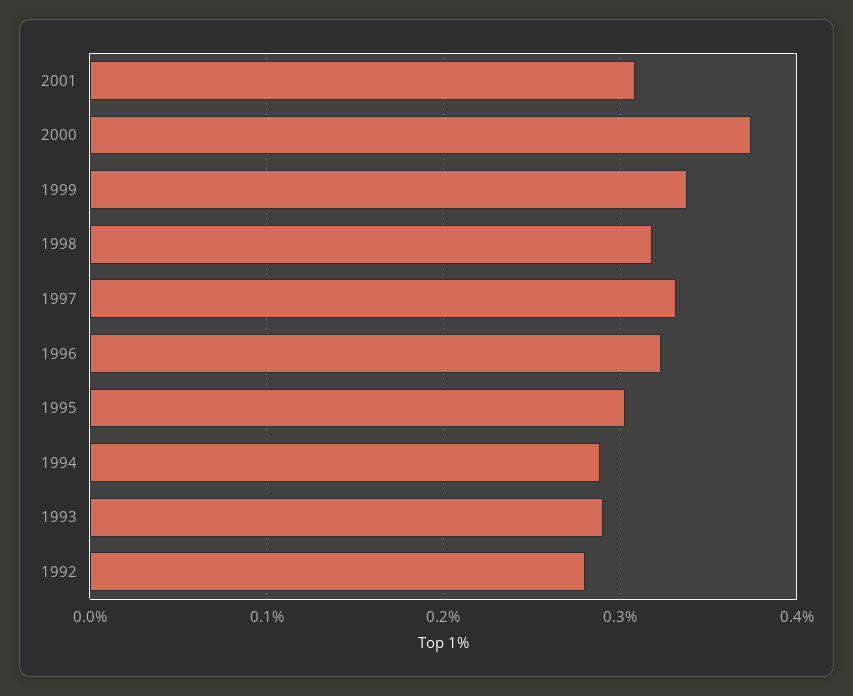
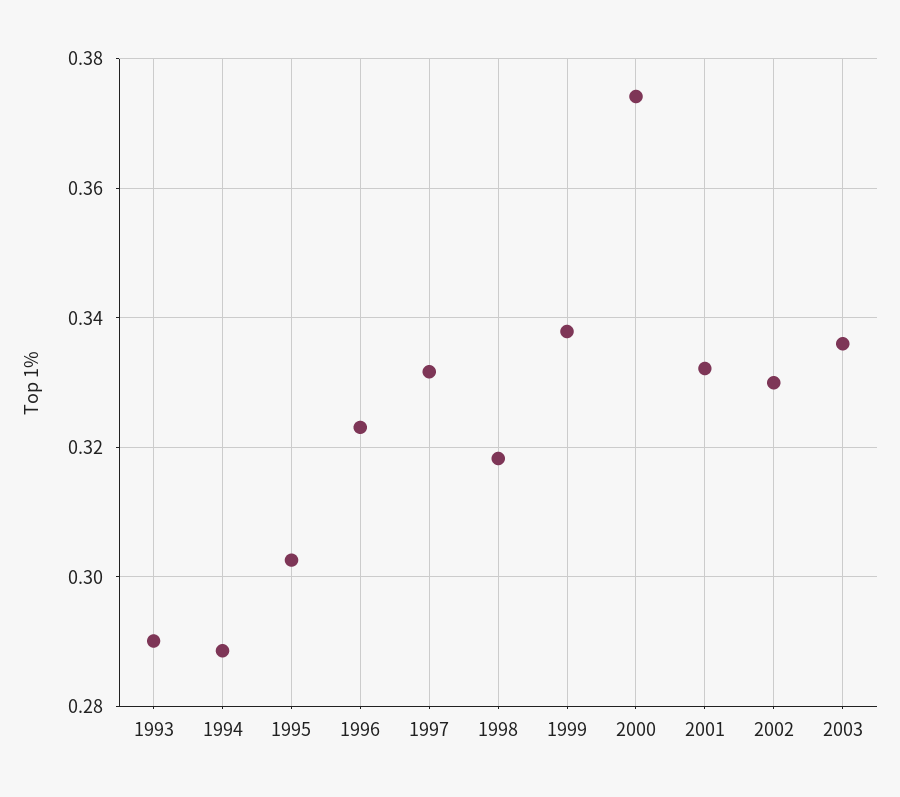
2001: 0.31 -> 0.332
1992: 0.28 -> none
2002: none -> 0.33
2003: none -> 0.336

